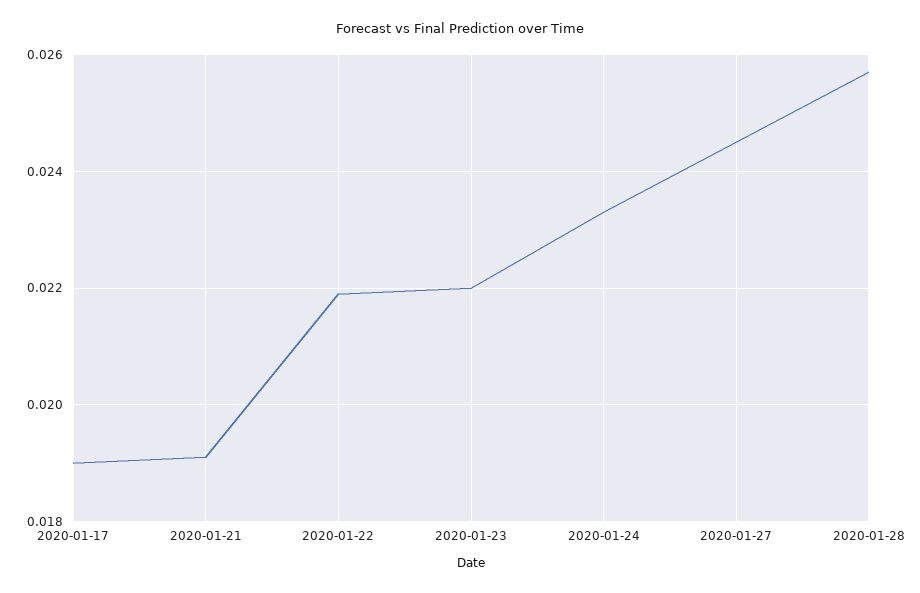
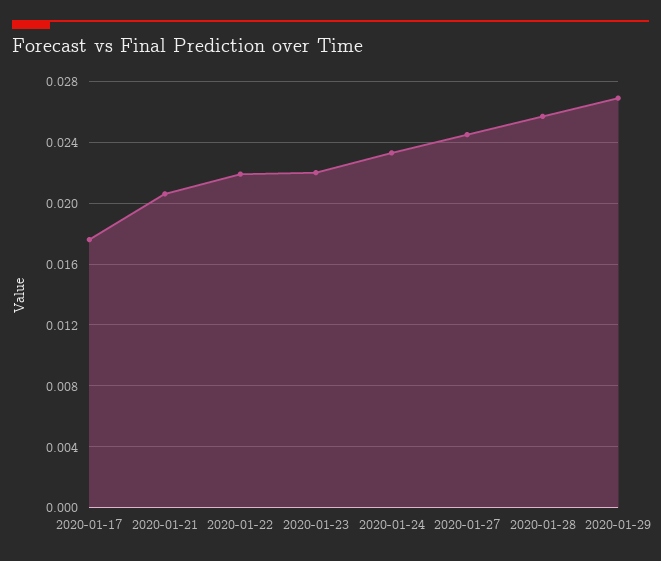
2020-01-17: 0.019 -> 0.0175
2020-01-21: 0.019 -> 0.0205
2020-01-29: none -> 0.027

